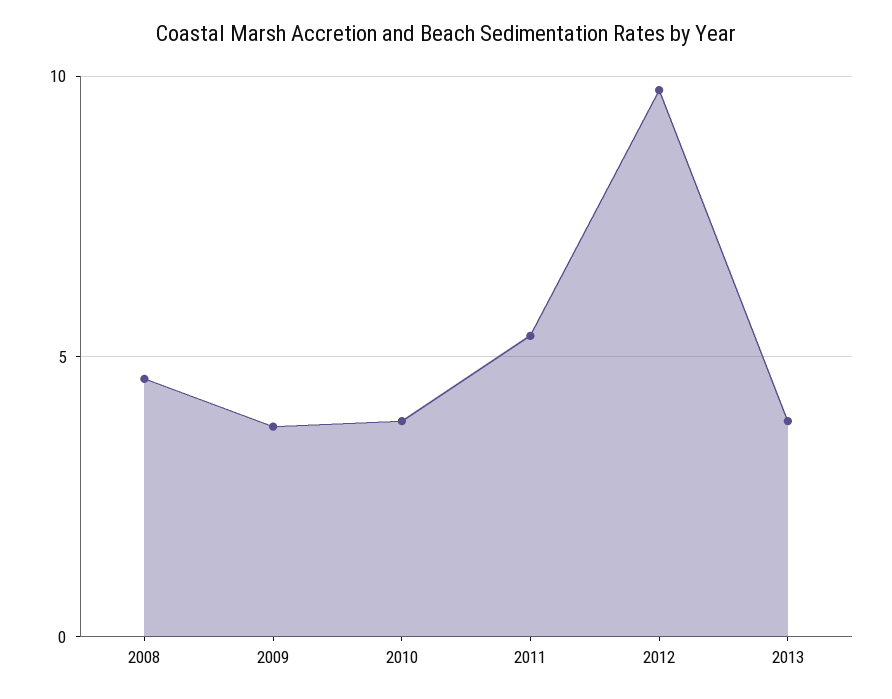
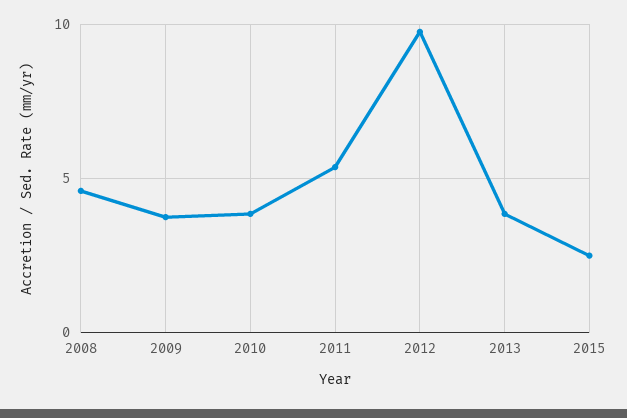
2015: none -> 2.5

